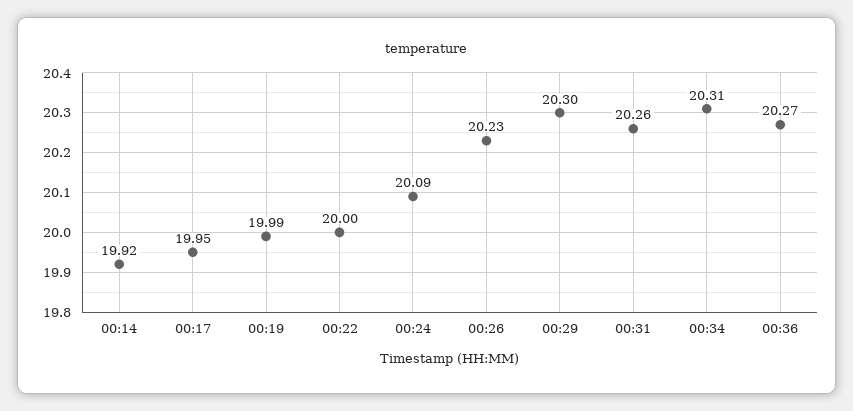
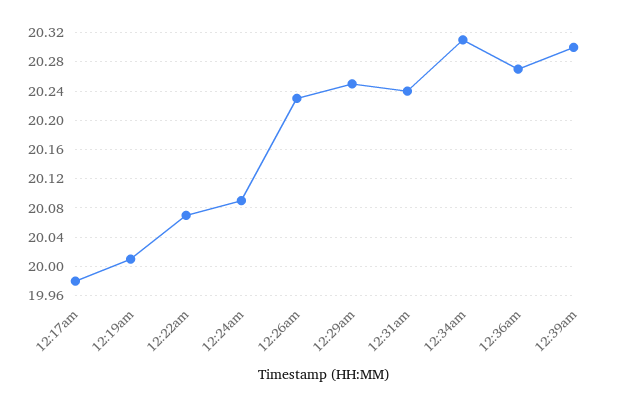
00:14: 19.92 -> none
00:17: 19.95 -> 19.98
00:19: 19.99 -> 20.01
00:22: 20 -> 20.07
00:29: 20.3 -> 20.25
00:31: 20.26 -> 20.24
12:39am: none -> 20.3

